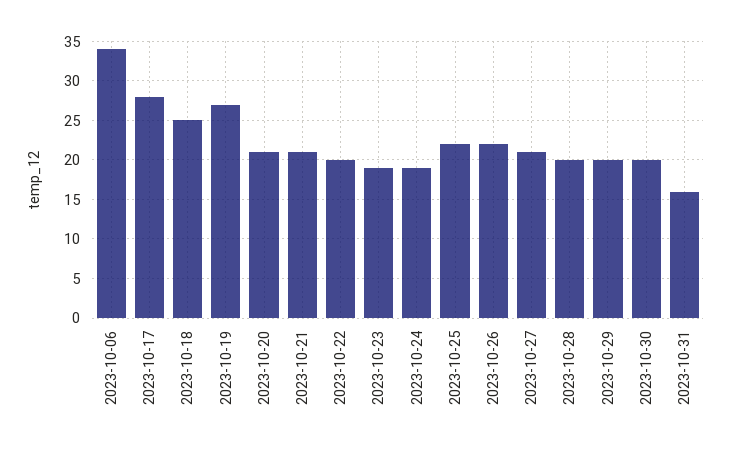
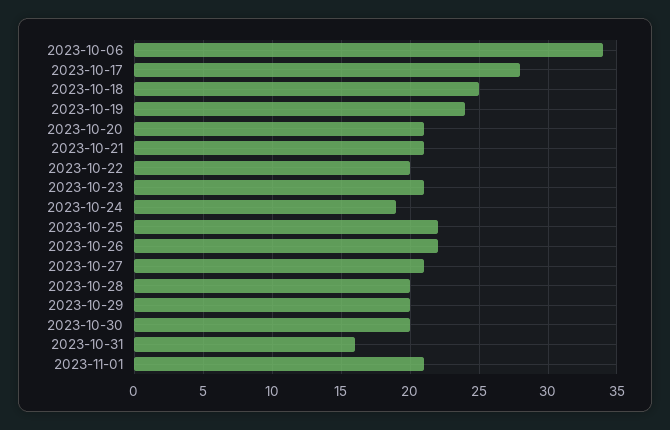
2023-10-19: 27 -> 24
2023-10-23: 19 -> 21
2023-11-01: none -> 21

